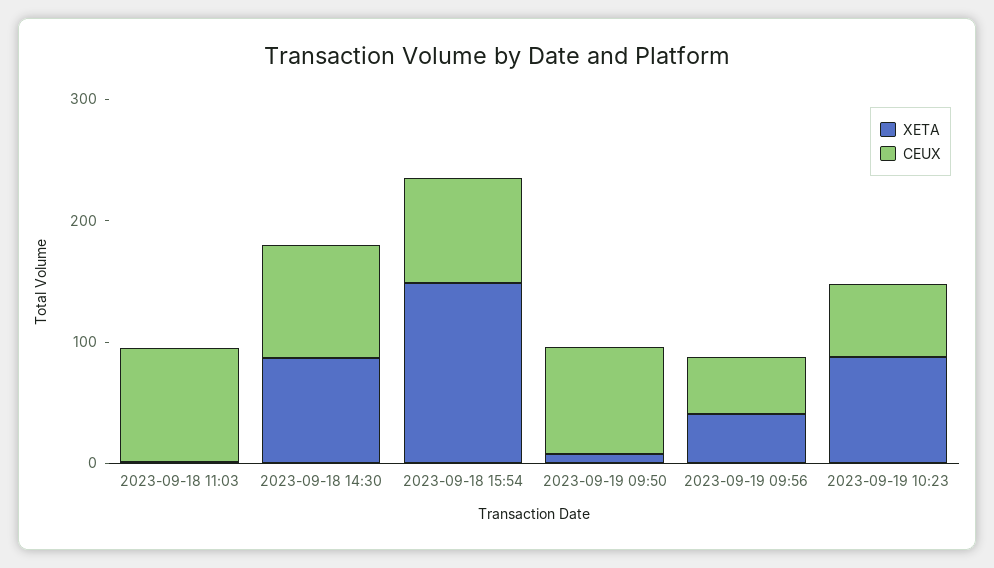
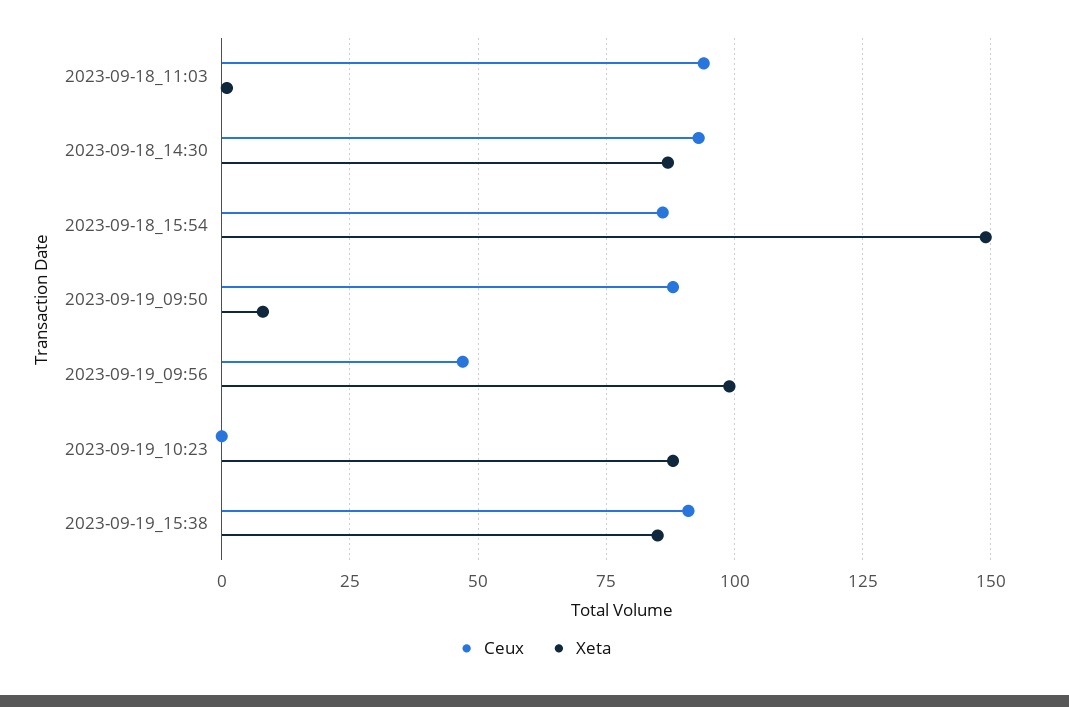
XETA, 2023-09-19 09:56: 40 -> 100
CEUX, 2023-09-19 10:23: 60 -> 0
CEUX, 2023-09-19_15:38: none -> 90
XETA, 2023-09-19_15:38: none -> 85

